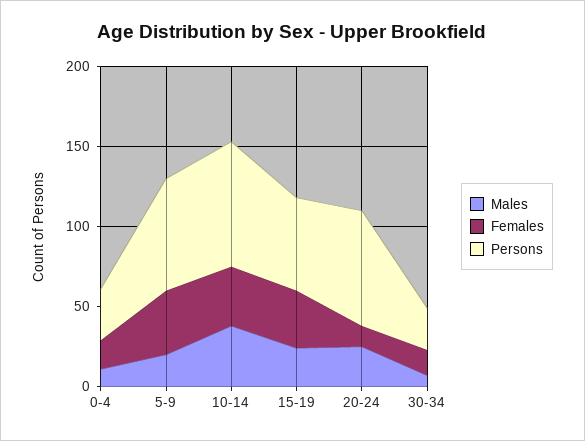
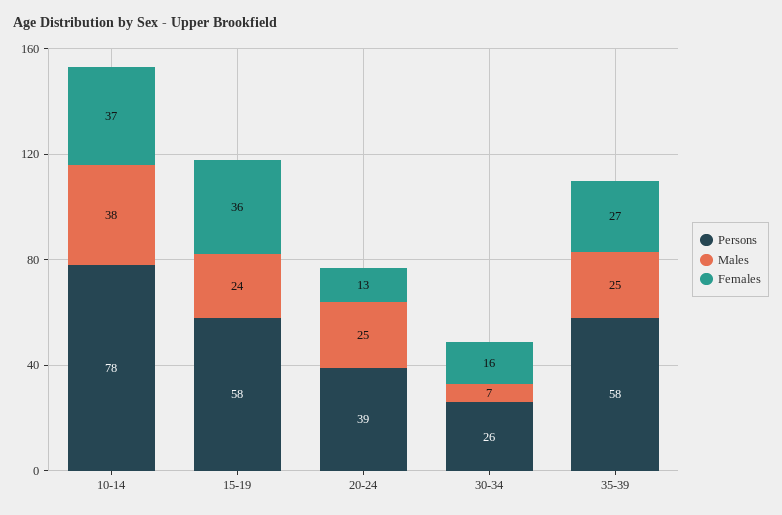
Males, 0-4: 10 -> none
Females, 0-4: 20 -> none
Persons, 0-4: 30 -> none
Males, 5-9: 20 -> none
Females, 5-9: 40 -> none
Persons, 5-9: 70 -> none
Persons, 20-24: 70 -> 39
Persons, 35-39: none -> 58
Males, 35-39: none -> 25
Females, 35-39: none -> 27

